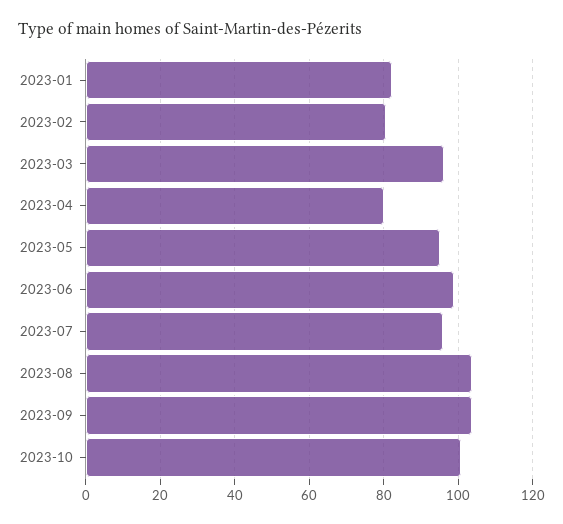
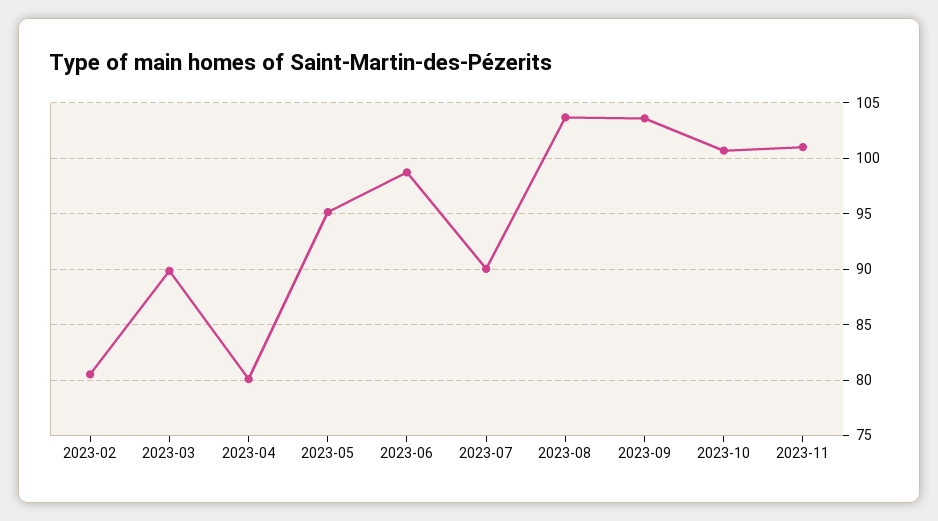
2023-01: 82 -> none
2023-03: 96 -> 90
2023-07: 96 -> 90
2023-11: none -> 101

